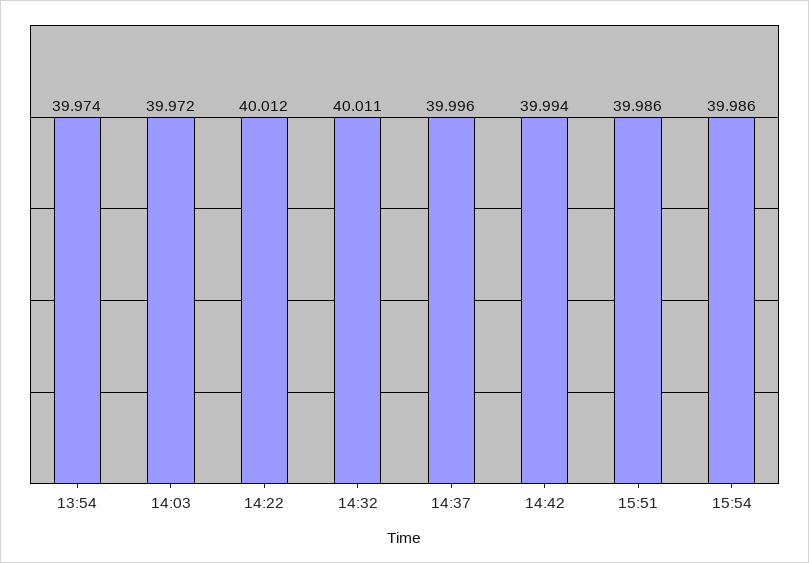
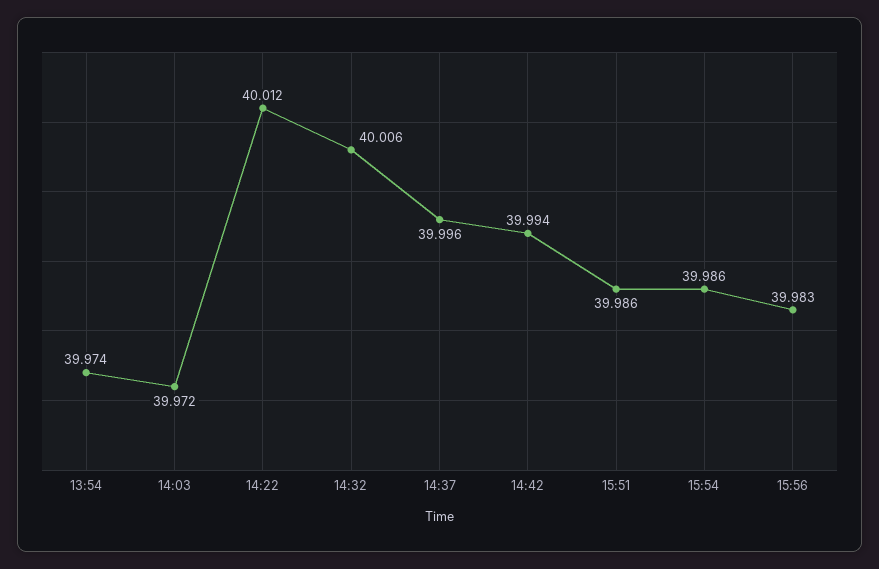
14:32: 40.011 -> 40.006
15:56: none -> 39.983

